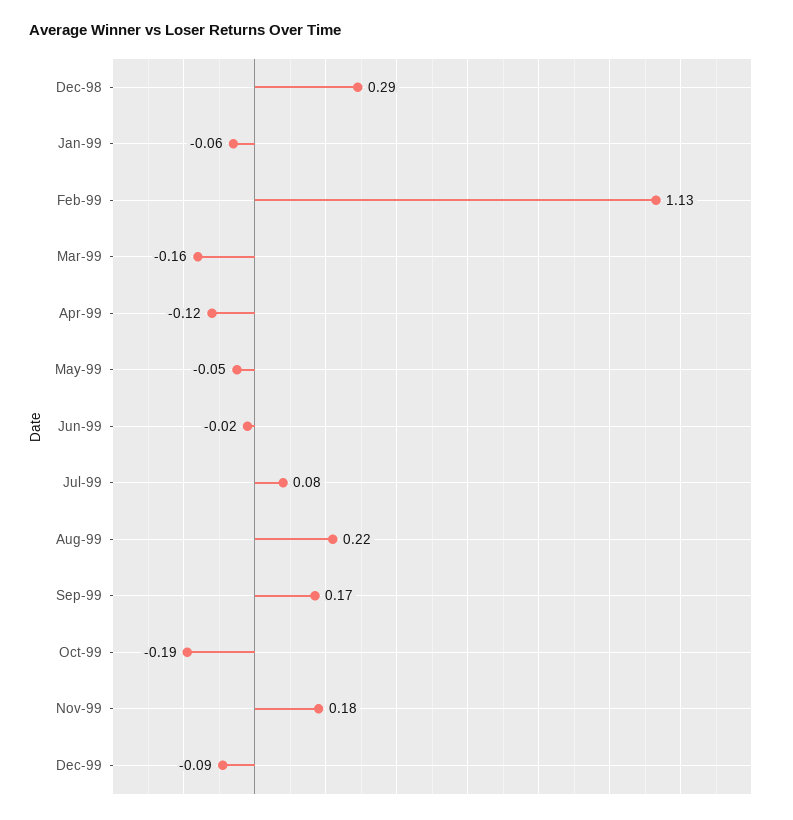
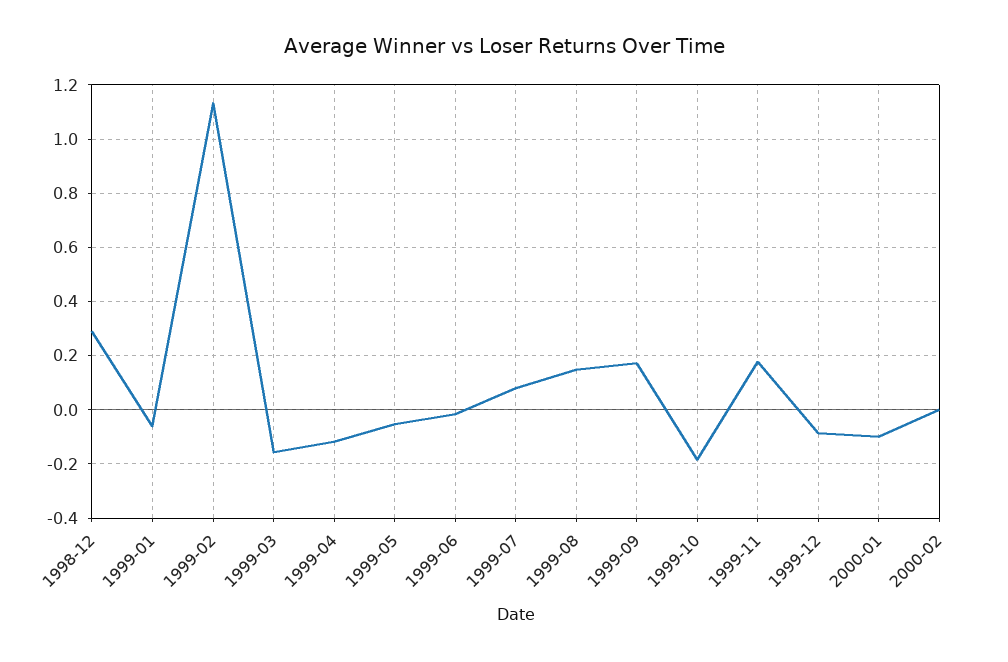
Aug-99: 0.22 -> 0.15
2000-01: none -> -0.1
2000-02: none -> 0

